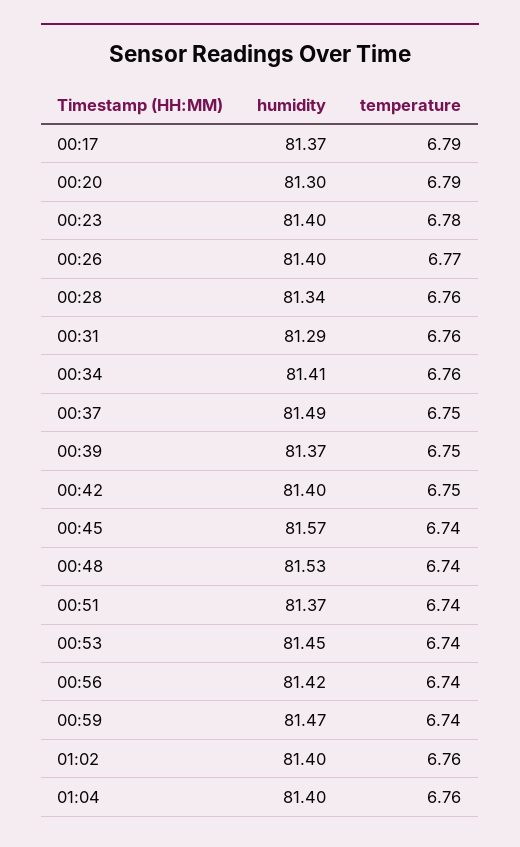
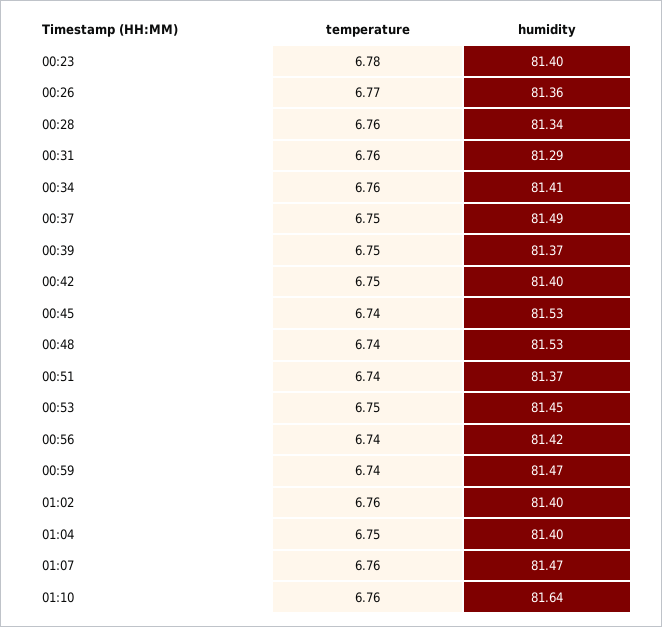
humidity, 00:17: 81.37 -> none
temperature, 00:17: 6.79 -> none
humidity, 00:20: 81.3 -> none
temperature, 00:20: 6.79 -> none
humidity, 00:26: 81.4 -> 81.36
humidity, 00:45: 81.57 -> 81.53
temperature, 00:53: 6.74 -> 6.75
temperature, 01:04: 6.76 -> 6.75
temperature, 01:07: none -> 6.76
humidity, 01:07: none -> 81.47
temperature, 01:10: none -> 6.76
humidity, 01:10: none -> 81.64

